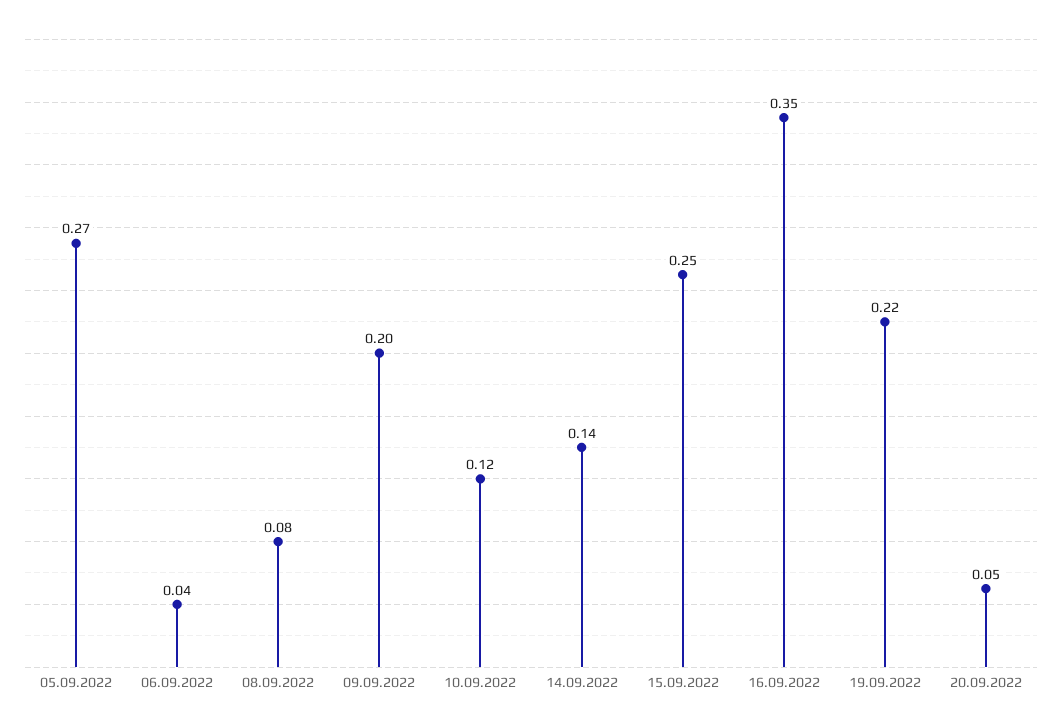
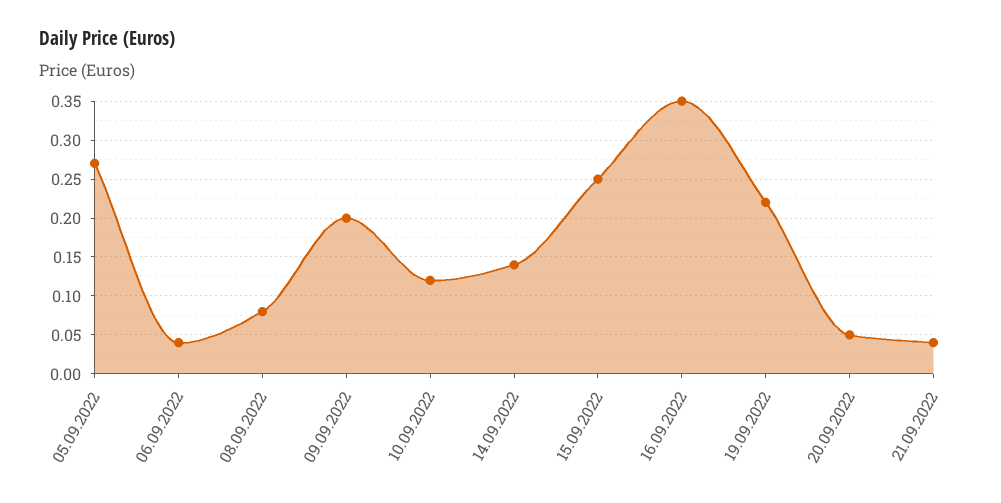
21.09.2022: none -> 0.04

